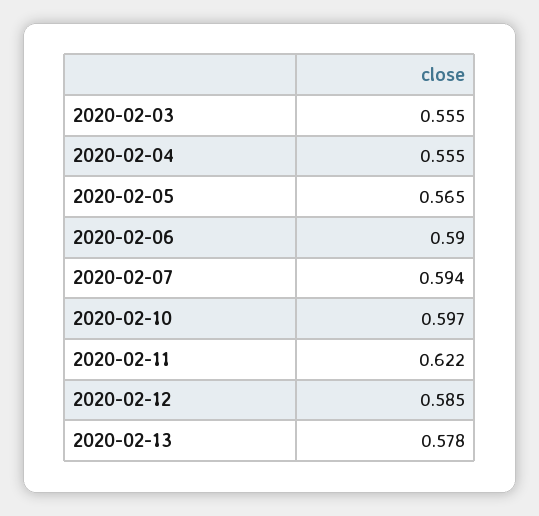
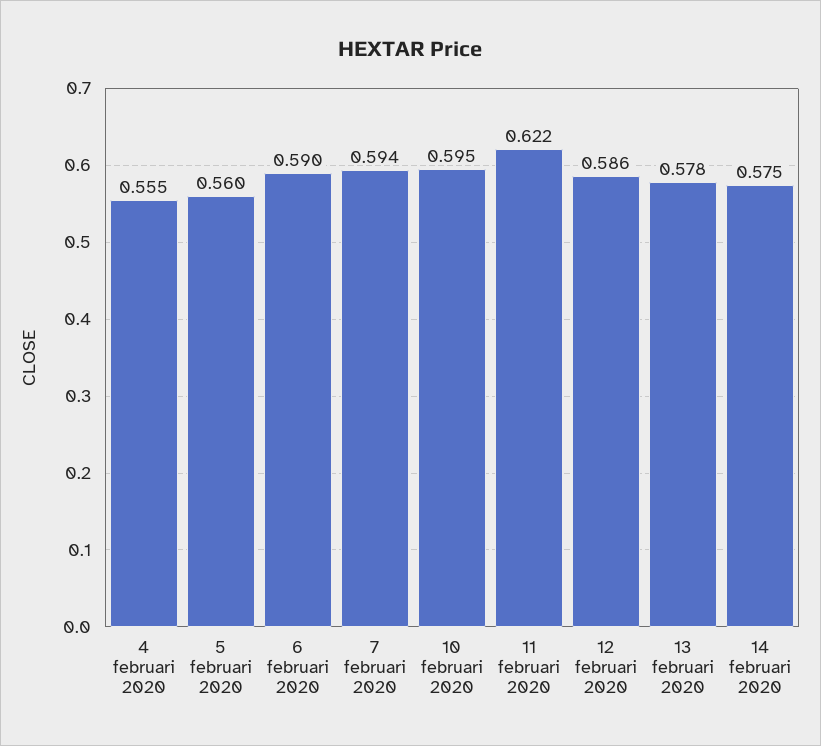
2020-02-03: 0.555 -> none
2020-02-05: 0.565 -> 0.56
2020-02-10: 0.597 -> 0.595
2020-02-12: 0.585 -> 0.586
14 februari 2020: none -> 0.575

